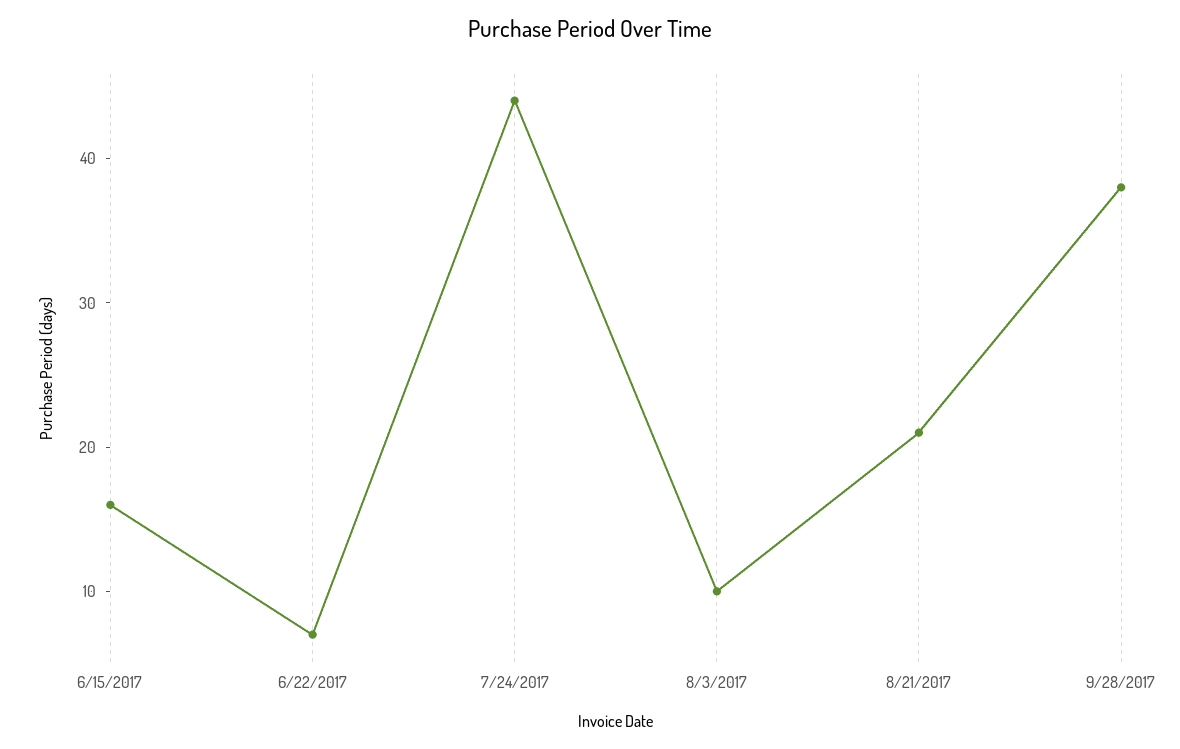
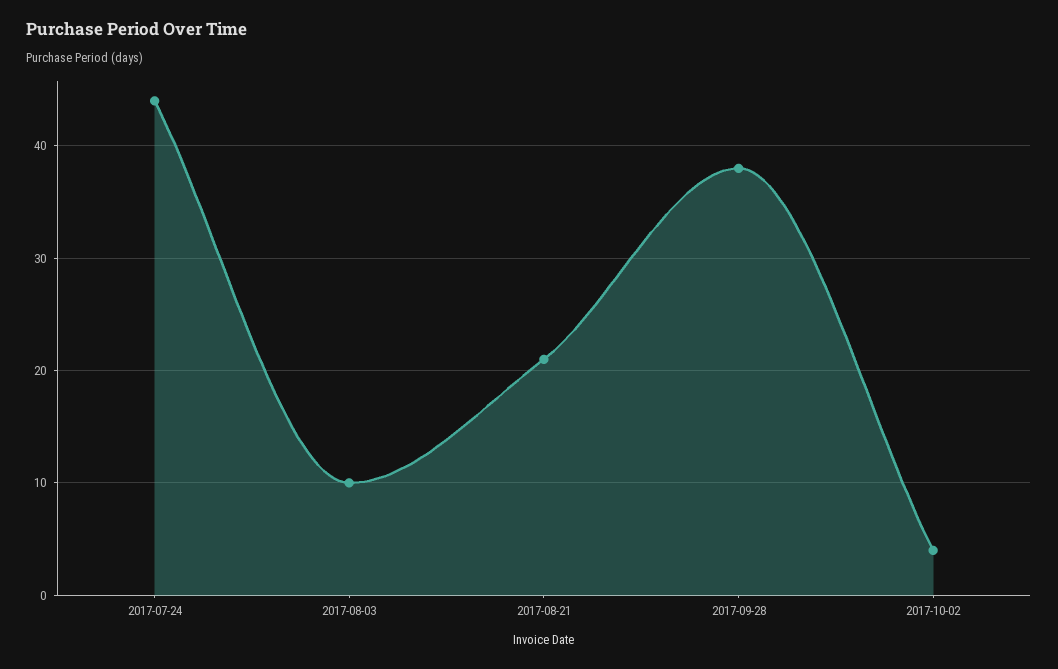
6/15/2017: 16 -> none
6/22/2017: 7 -> none
2017-10-02: none -> 4

